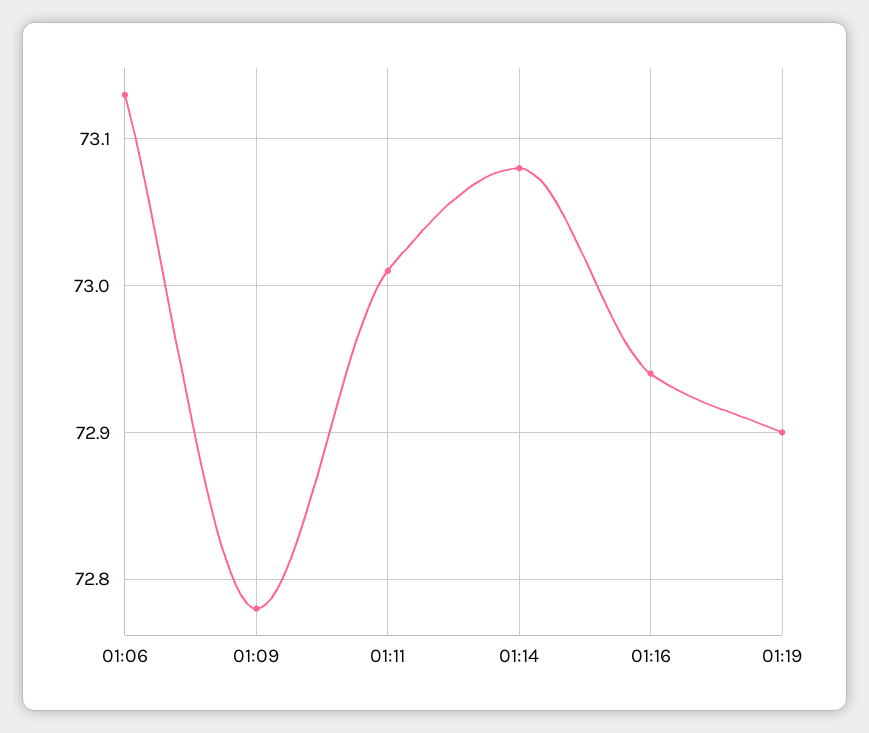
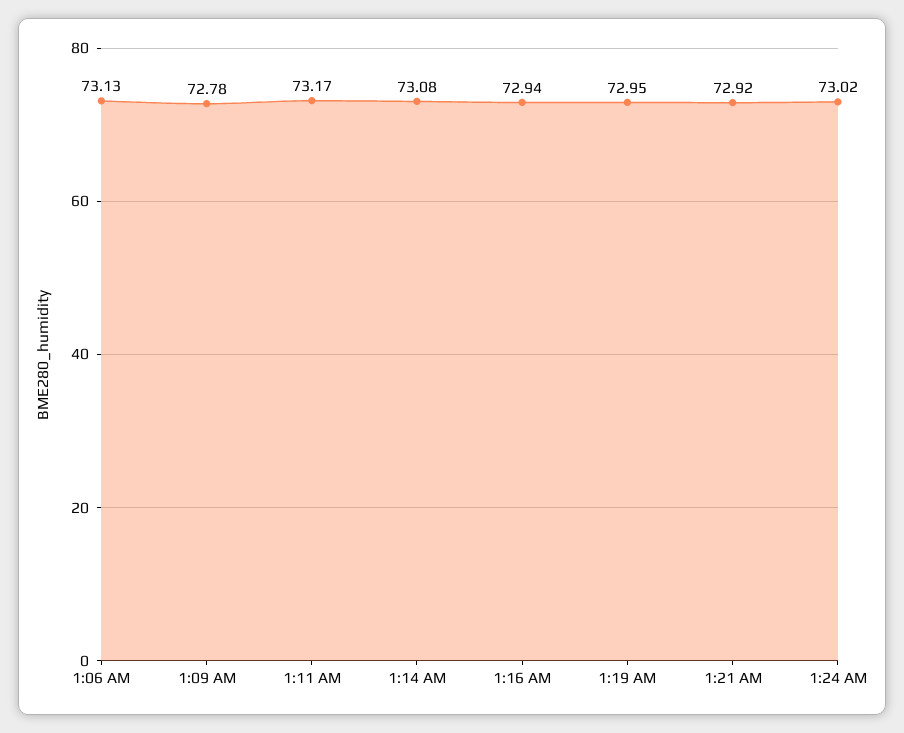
01:11: 73.01 -> 73.17
01:19: 72.9 -> 72.95
1:21 AM: none -> 72.92
1:24 AM: none -> 73.02

